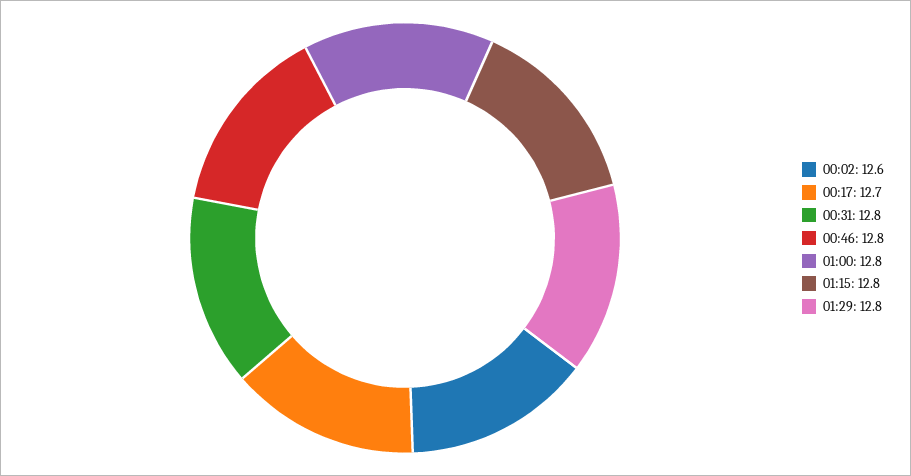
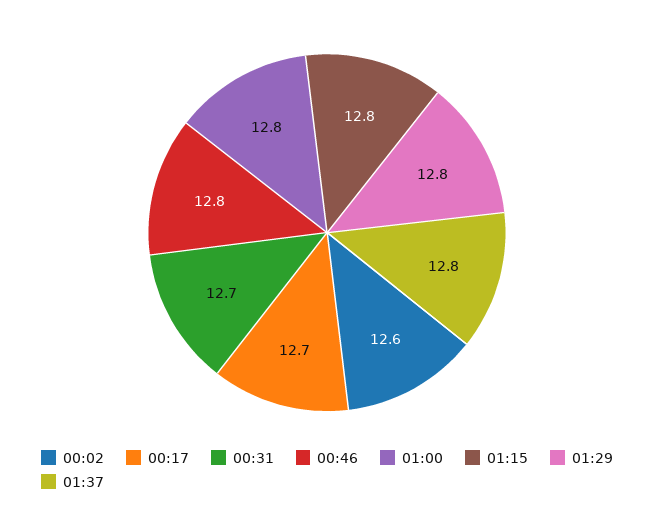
00:31: 12.8 -> 12.7
01:37: none -> 12.8

